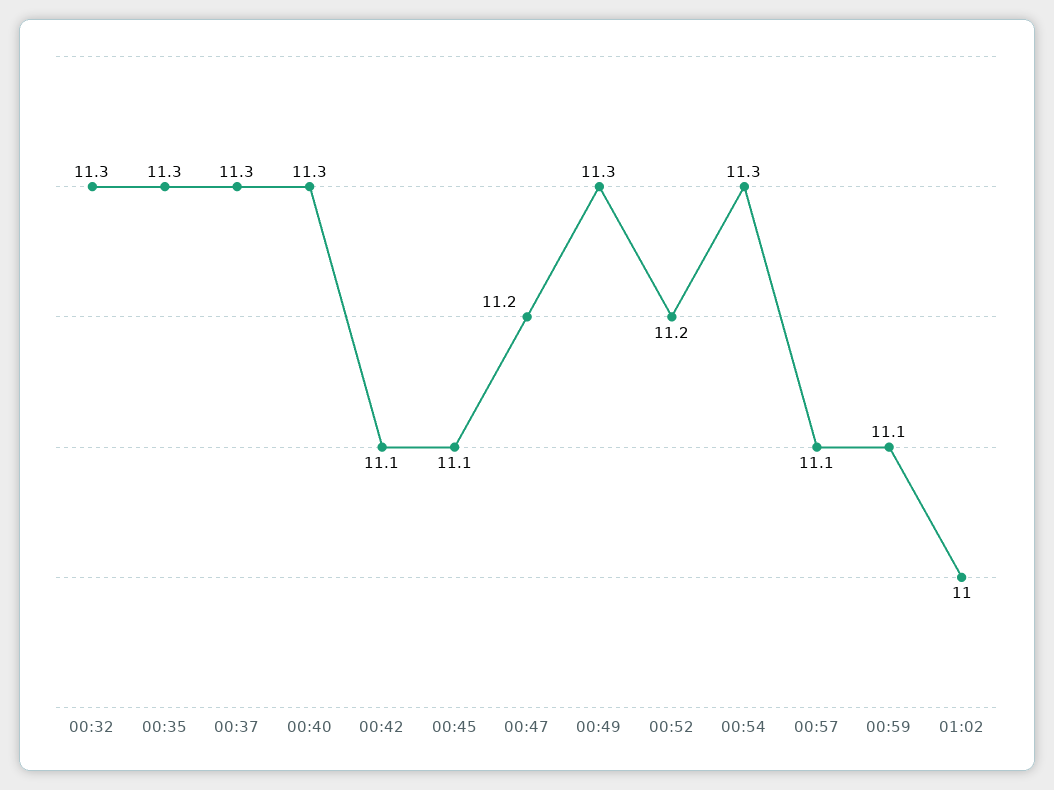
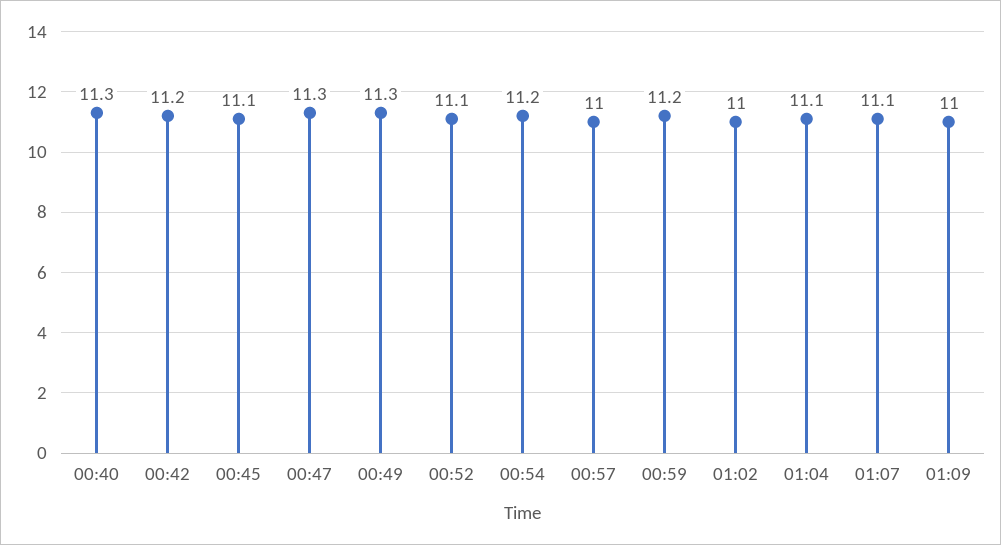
00:32: 11.3 -> none
00:35: 11.3 -> none
00:37: 11.3 -> none
00:42: 11.1 -> 11.2
00:47: 11.2 -> 11.3
00:52: 11.2 -> 11.1
00:54: 11.3 -> 11.2
00:57: 11.1 -> 11
00:59: 11.1 -> 11.2
01:04: none -> 11.1
01:07: none -> 11.1
01:09: none -> 11

